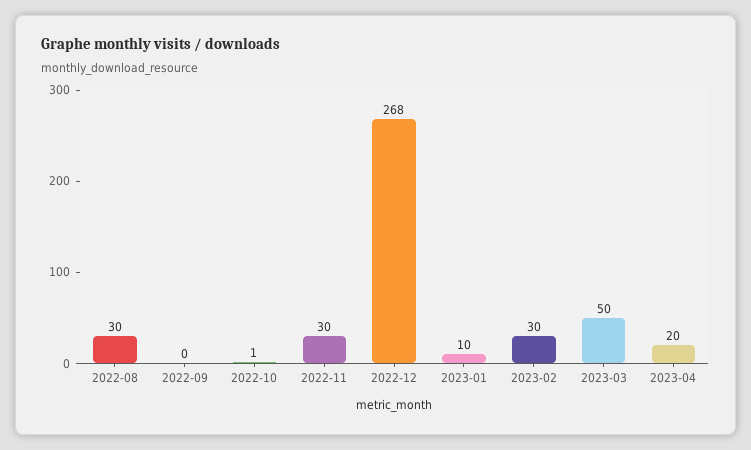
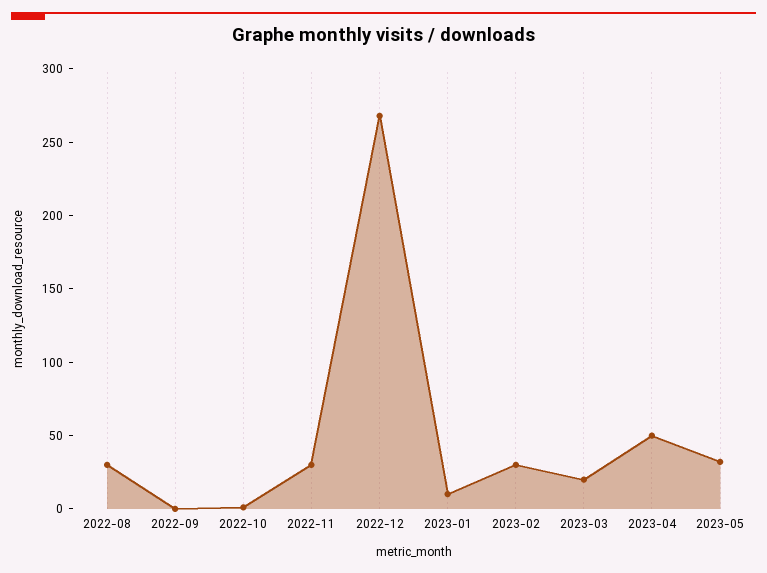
2023-03: 50 -> 20
2023-04: 20 -> 50
2023-05: none -> 30

